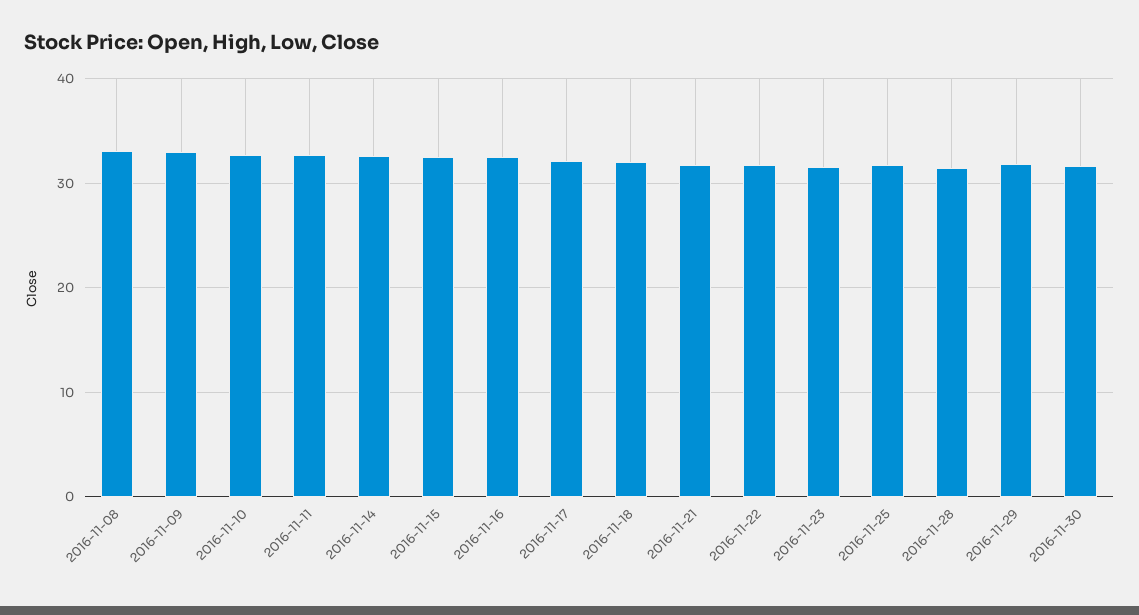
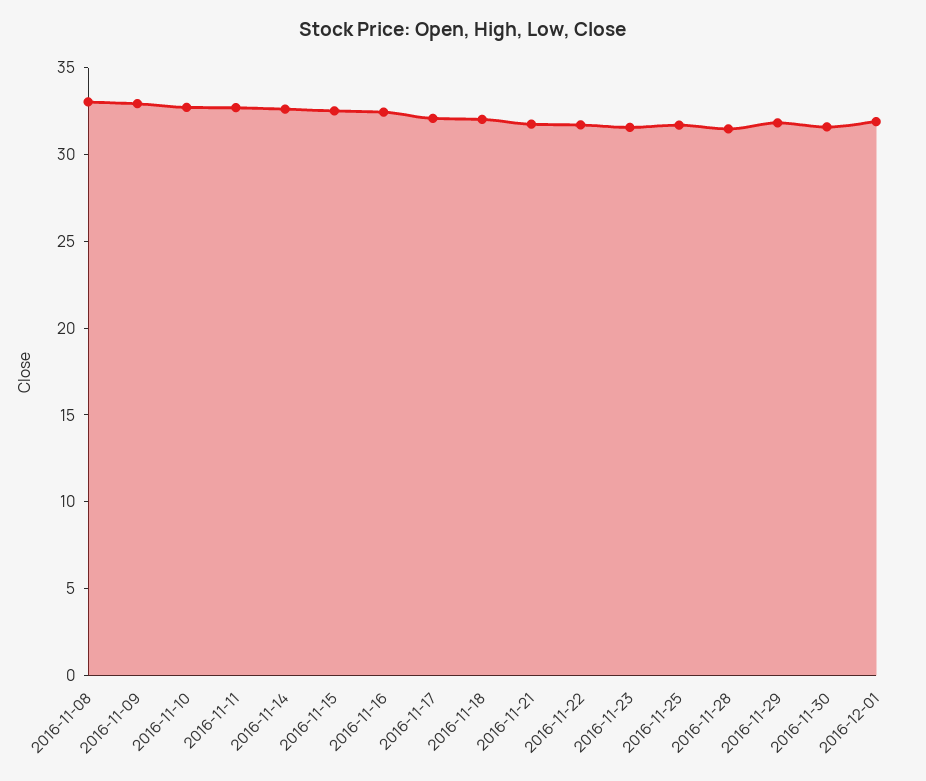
2016-12-01: none -> 32

